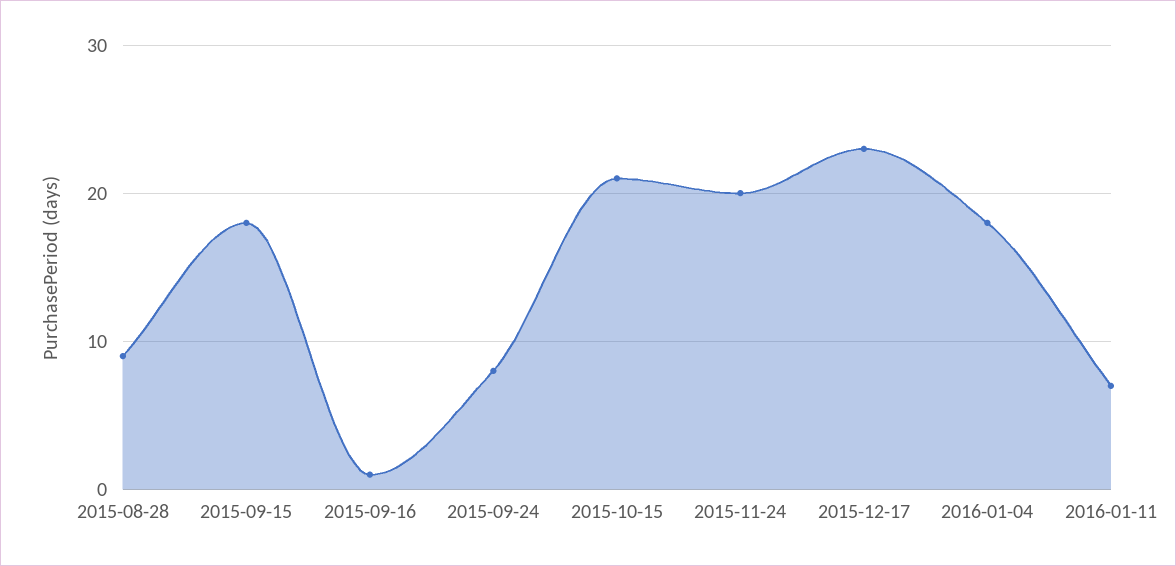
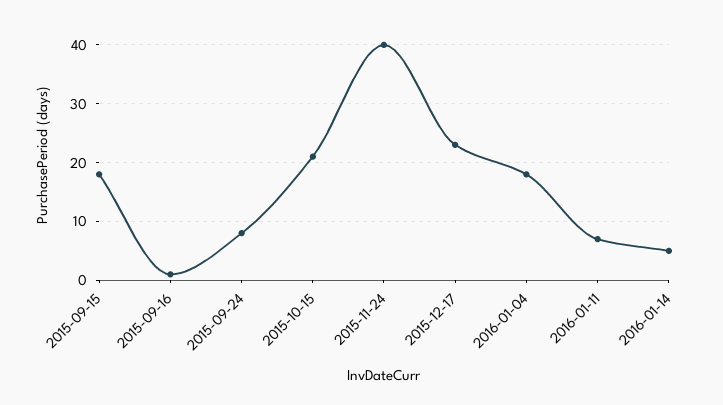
2015-08-28: 9 -> none
2015-11-24: 20 -> 40
2016-01-14: none -> 5

